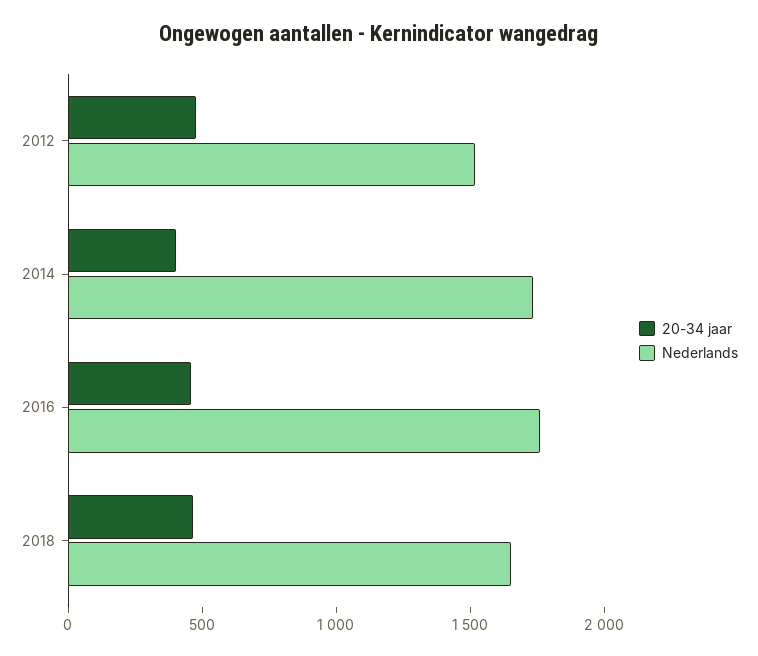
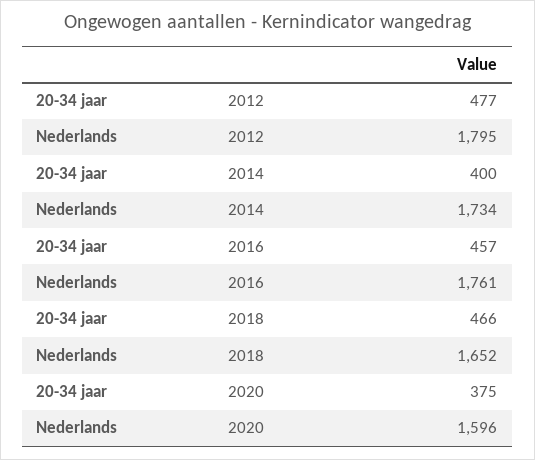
Nederlands, 2012: 1500 -> 1795
20-34 jaar, 2020: none -> 375
Nederlands, 2020: none -> 1596

